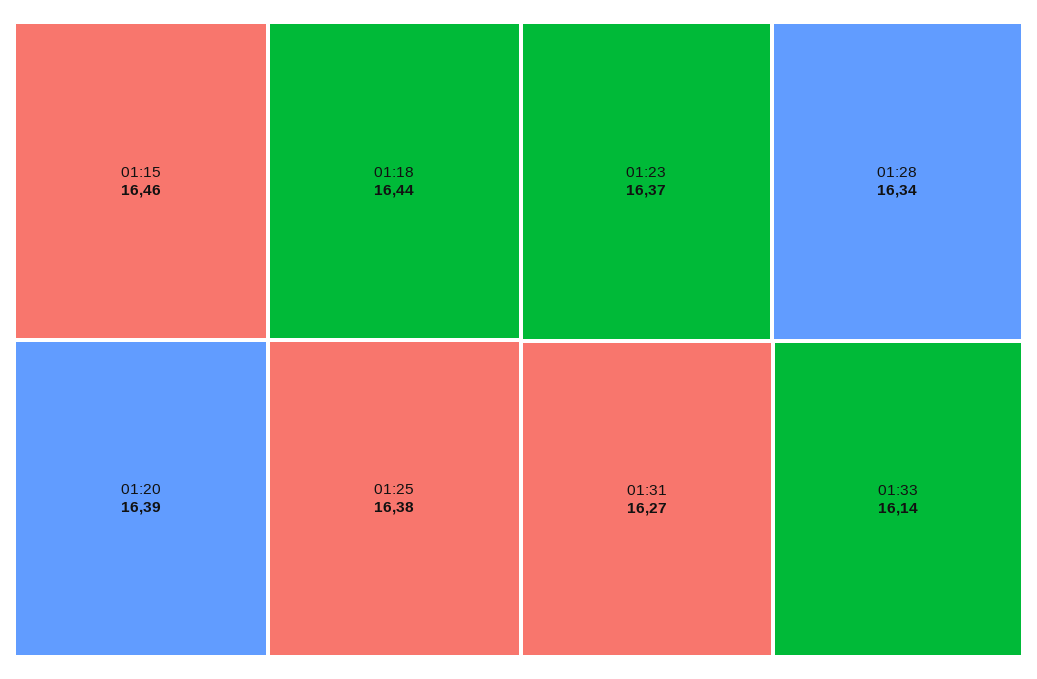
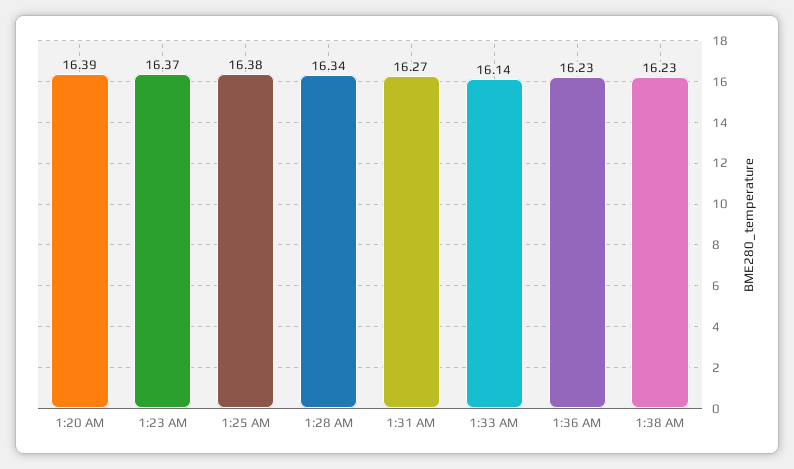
01:15: 16.46 -> none
01:18: 16.44 -> none
1:36 AM: none -> 16.23
1:38 AM: none -> 16.23

